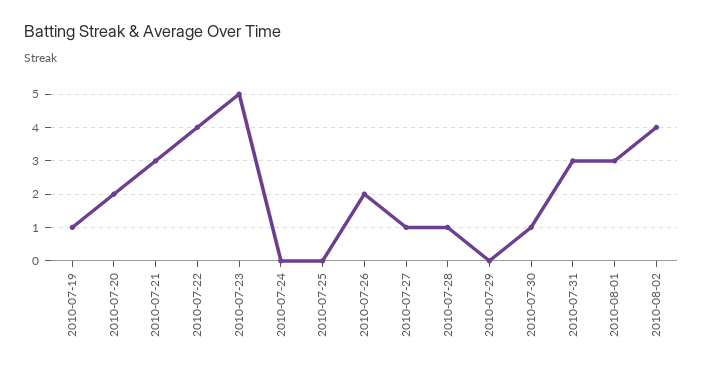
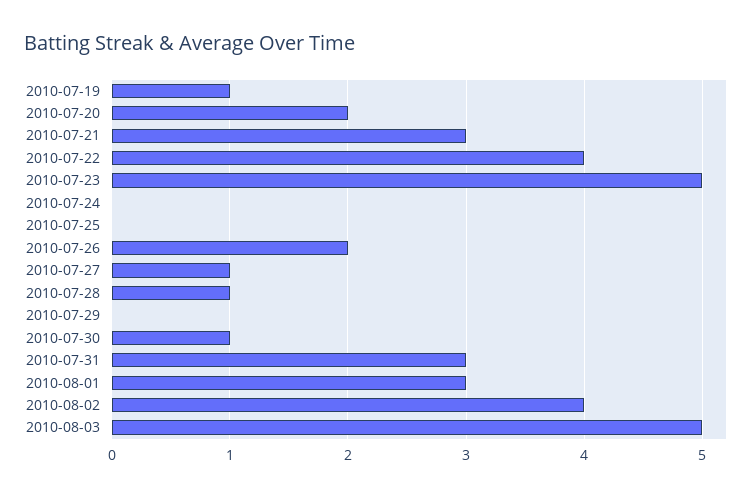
2010-08-03: none -> 5

